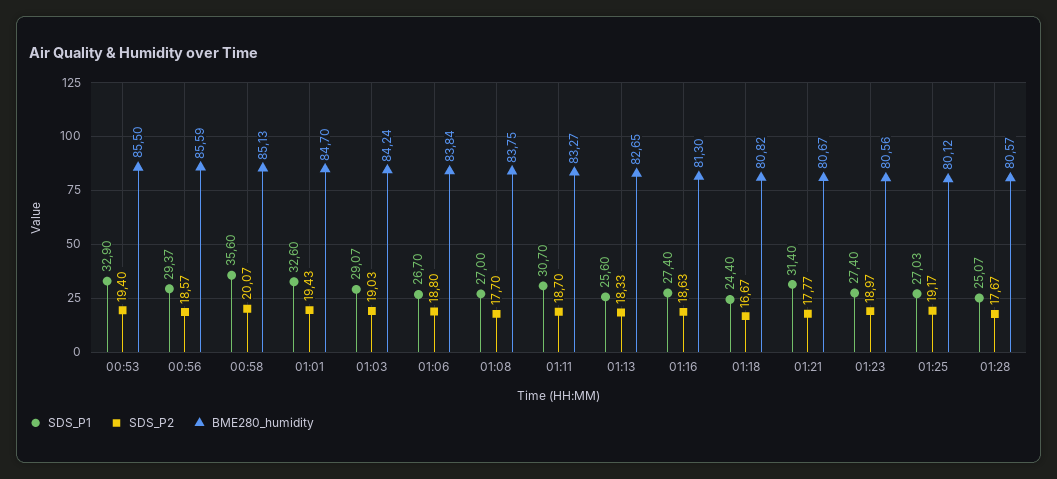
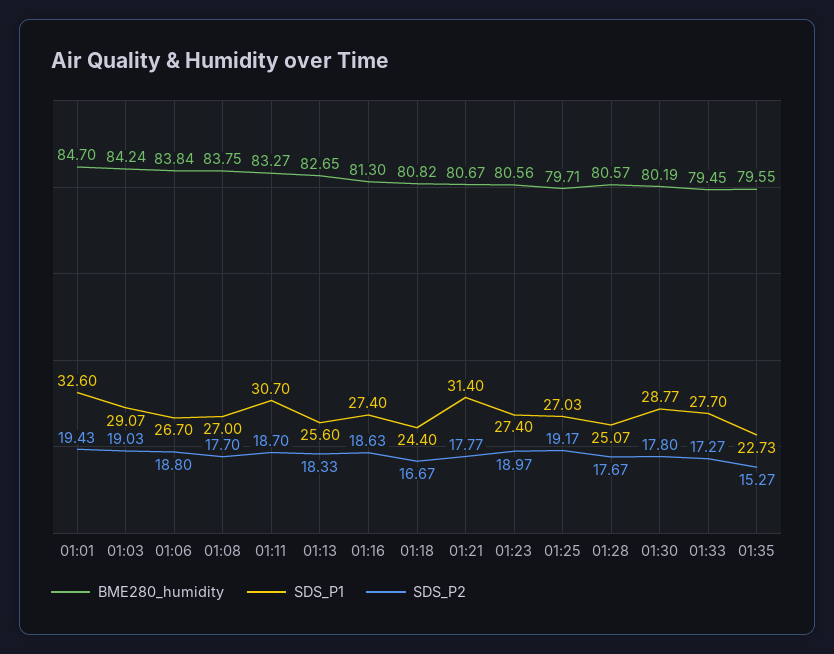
SDS_P1, 00:53: 32.9 -> none
SDS_P2, 00:53: 19.4 -> none
BME280_humidity, 00:53: 85.5 -> none
SDS_P1, 00:56: 29.37 -> none
SDS_P2, 00:56: 18.57 -> none
BME280_humidity, 00:56: 85.59 -> none
SDS_P1, 00:58: 35.6 -> none
SDS_P2, 00:58: 20.07 -> none
BME280_humidity, 00:58: 85.13 -> none
BME280_humidity, 01:25: 80.12 -> 79.71
BME280_humidity, 01:30: none -> 80.19
SDS_P1, 01:30: none -> 28.77
SDS_P2, 01:30: none -> 17.8
BME280_humidity, 01:33: none -> 79.45
SDS_P1, 01:33: none -> 27.7
SDS_P2, 01:33: none -> 17.27
BME280_humidity, 01:35: none -> 79.55
SDS_P1, 01:35: none -> 22.73
SDS_P2, 01:35: none -> 15.27

